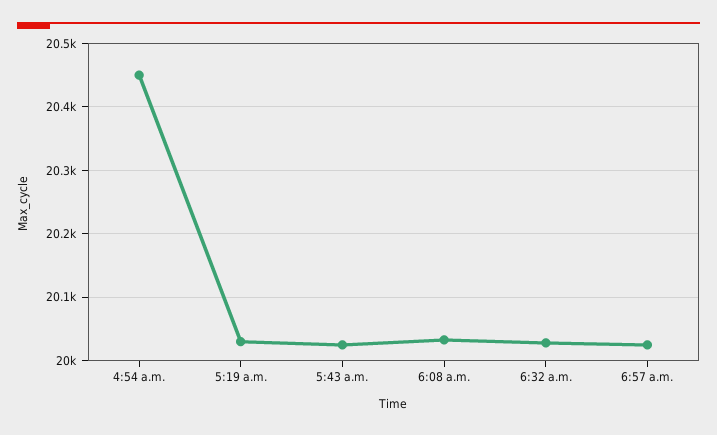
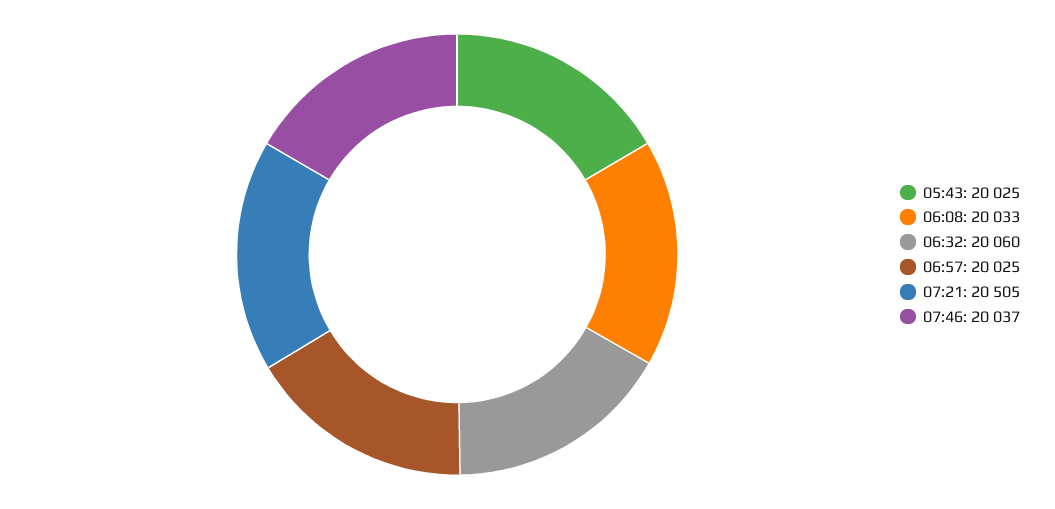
4:54 a.m.: 20450 -> none
5:19 a.m.: 20030 -> none
6:32 a.m.: 20030 -> 20060
07:21: none -> 20505
07:46: none -> 20037

